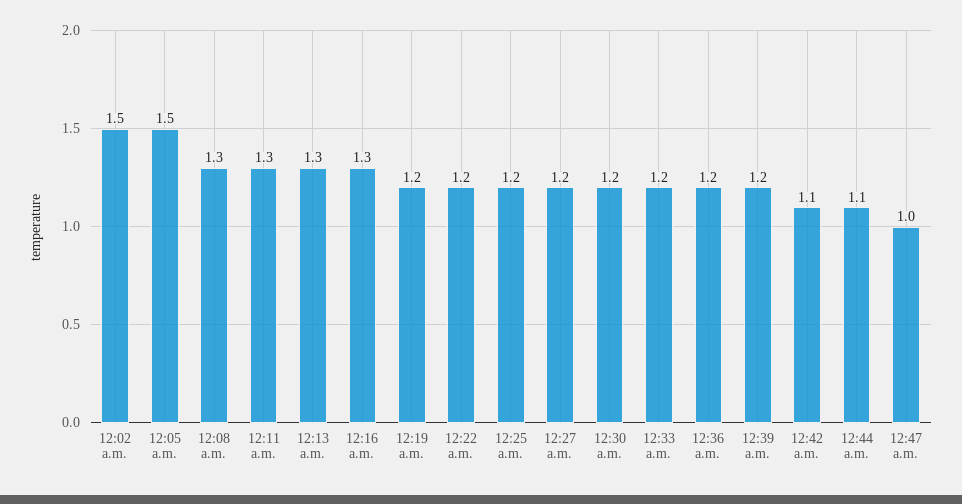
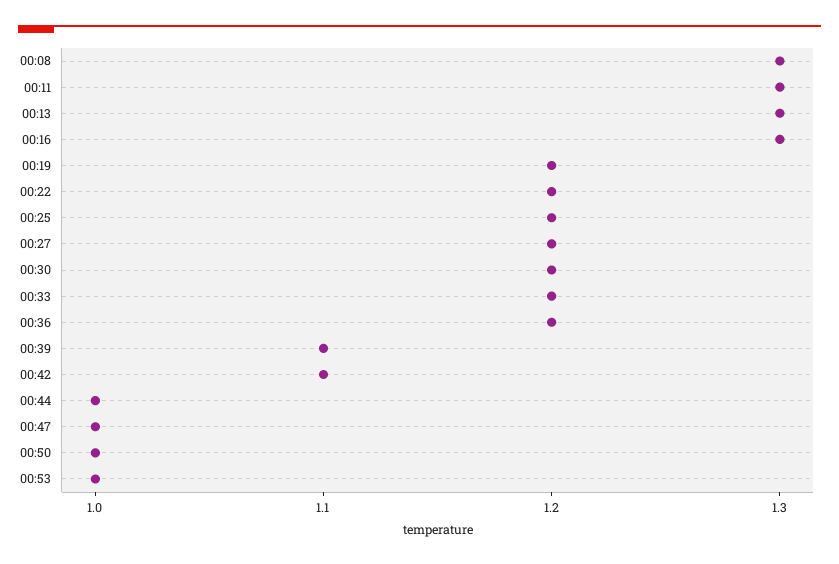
12:02 a.m.: 1.5 -> none
12:05 a.m.: 1.5 -> none
12:39 a.m.: 1.2 -> 1.1
12:44 a.m.: 1.1 -> 1
00:50: none -> 1
00:53: none -> 1

